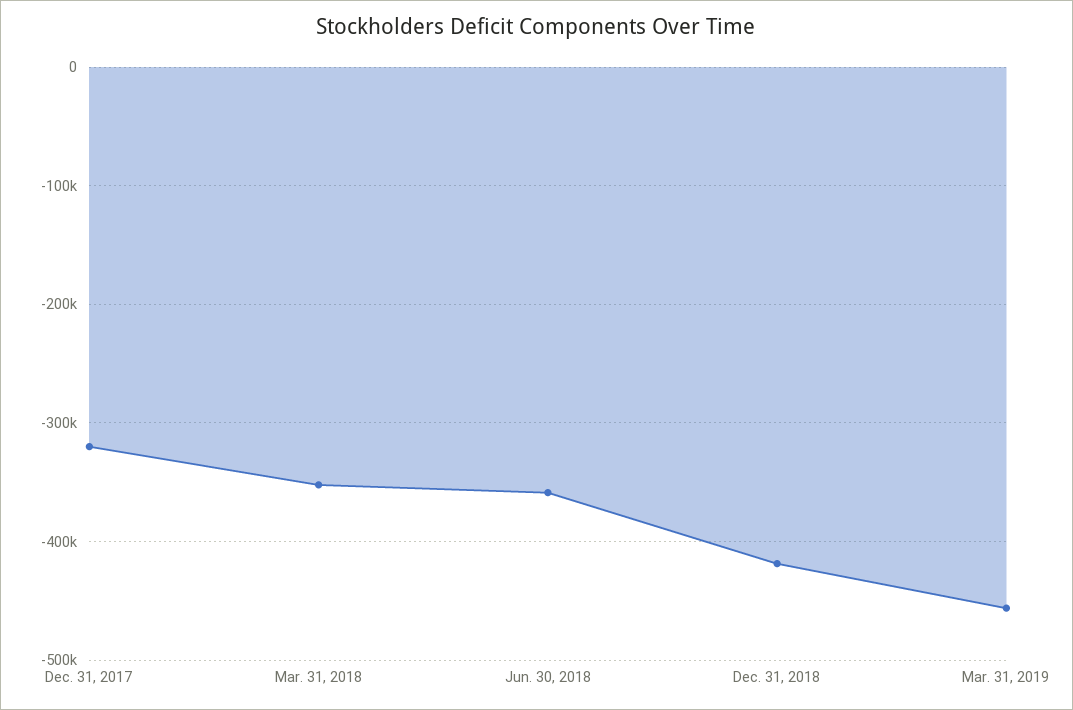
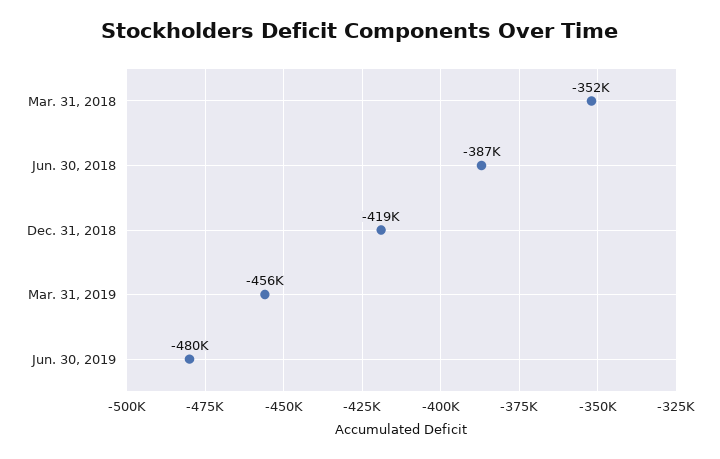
Dec. 31, 2017: -320000 -> none
Jun. 30, 2018: -360000 -> -387000
Jun. 30, 2019: none -> -480000

